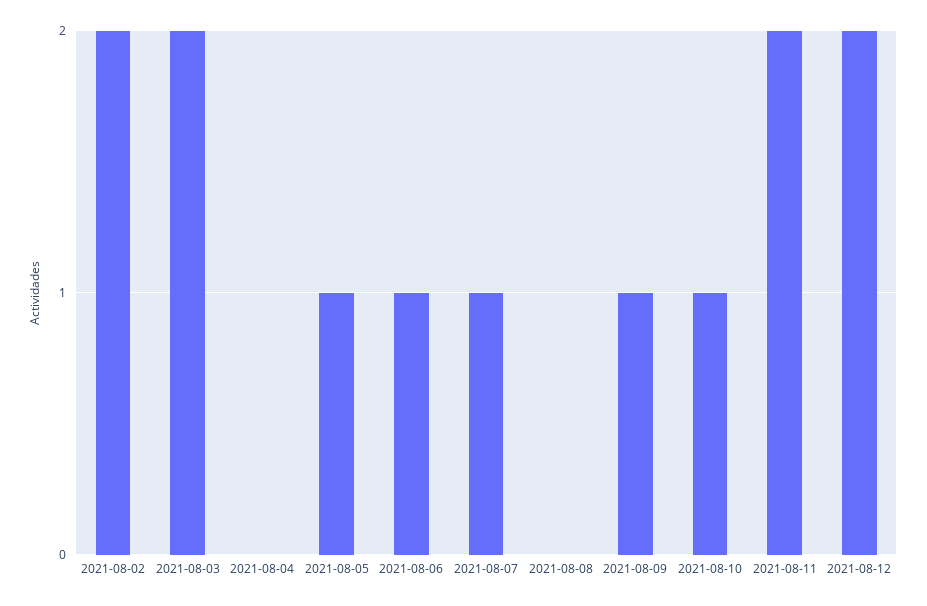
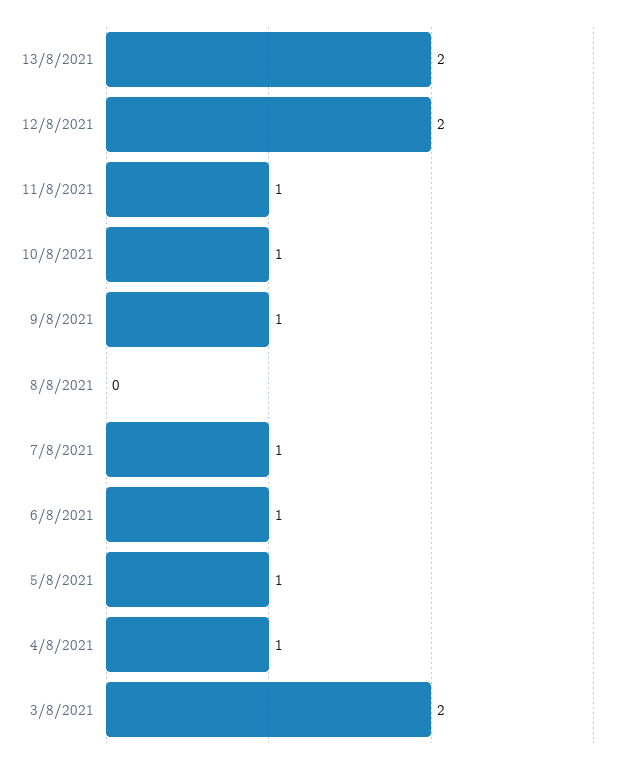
2021-08-02: 2 -> none
2021-08-04: 0 -> 1
2021-08-11: 2 -> 1
13/8/2021: none -> 2

